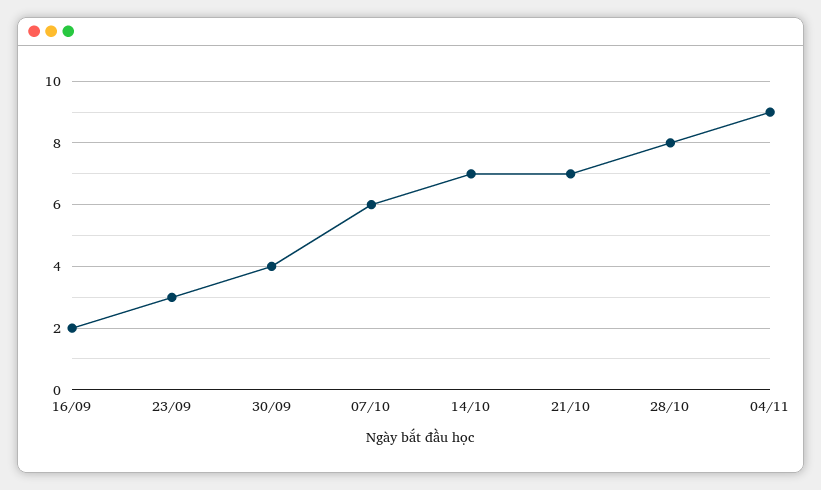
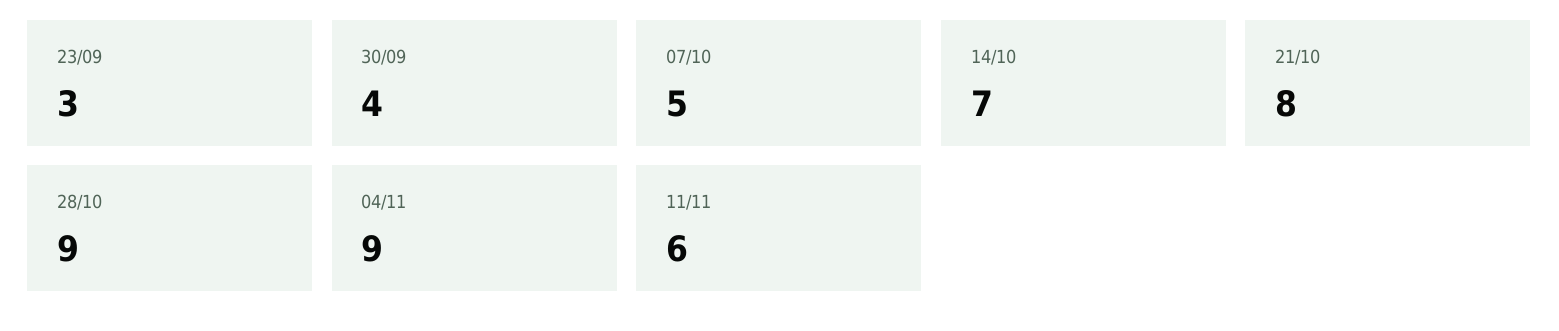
16/09: 2 -> none
07/10: 6 -> 5
21/10: 7 -> 8
28/10: 8 -> 9
11/11: none -> 6

